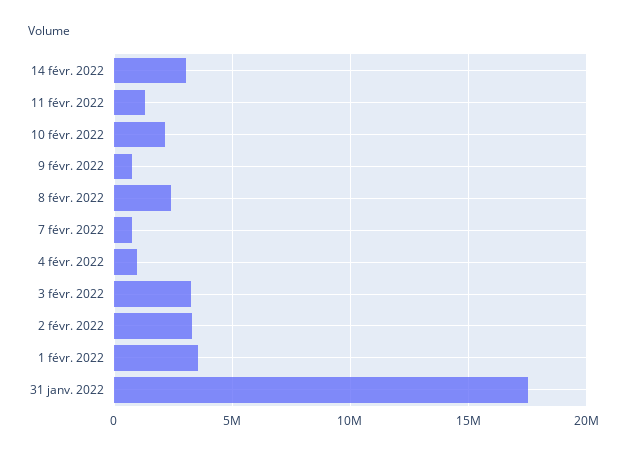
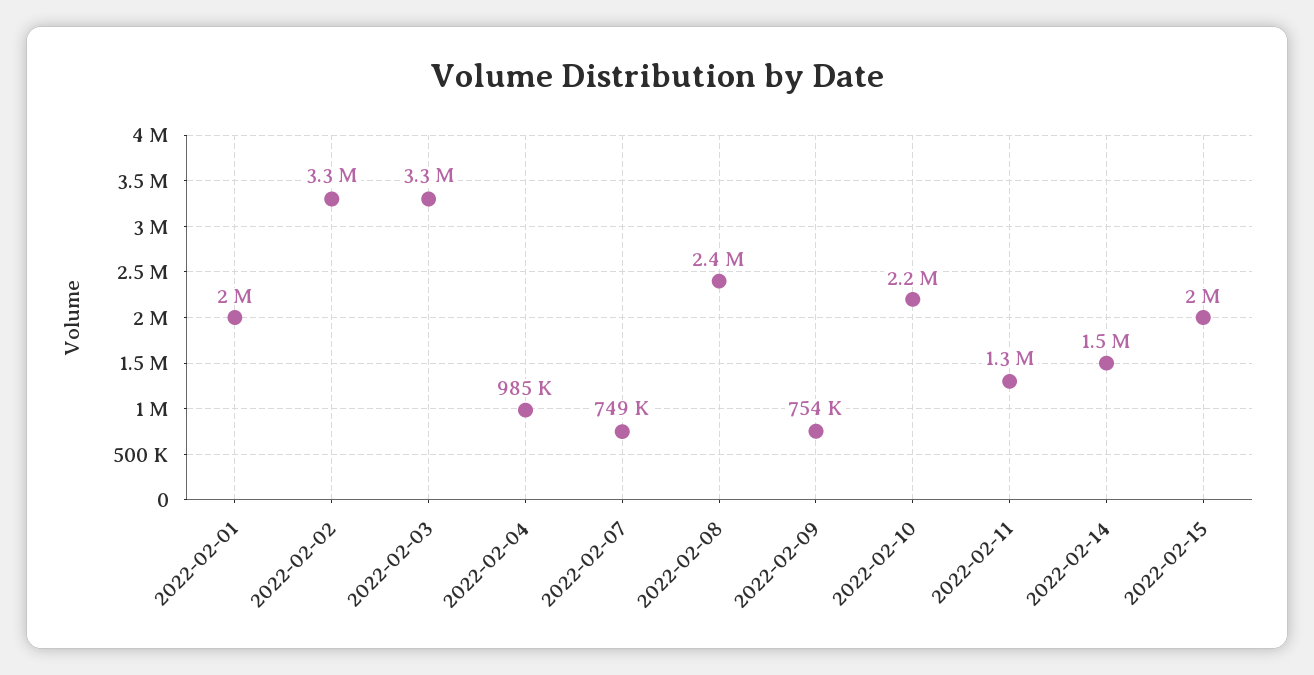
14 févr. 2022: 3000000 -> 1500000
1 févr. 2022: 3500000 -> 2000000
31 janv. 2022: 17500000 -> none
2022-02-15: none -> 2000000

